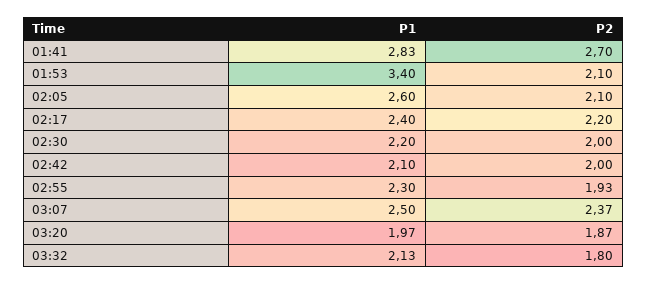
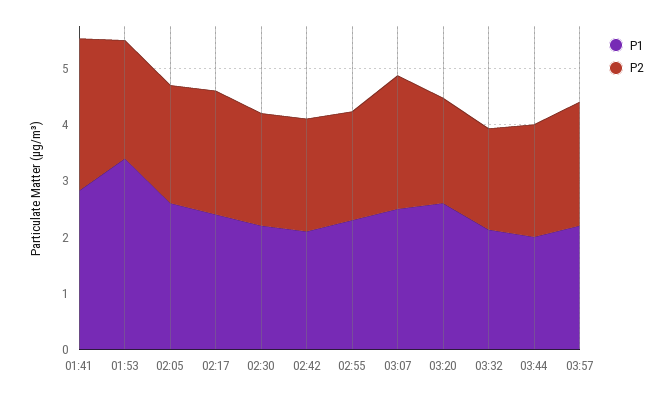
P1, 03:20: 1.97 -> 2.6
P1, 03:44: none -> 2
P2, 03:44: none -> 2
P1, 03:57: none -> 2.2
P2, 03:57: none -> 2.2

